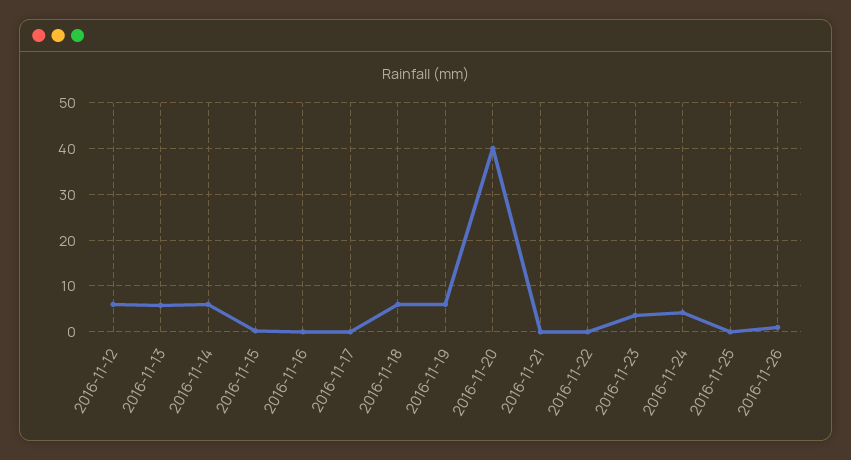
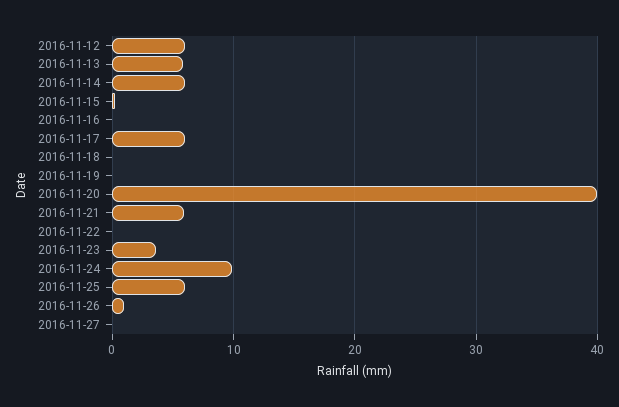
2016-11-17: 0 -> 6
2016-11-18: 6 -> 0
2016-11-19: 6 -> 0
2016-11-21: 0 -> 6
2016-11-24: 4 -> 10
2016-11-25: 0 -> 6
2016-11-27: none -> 0

